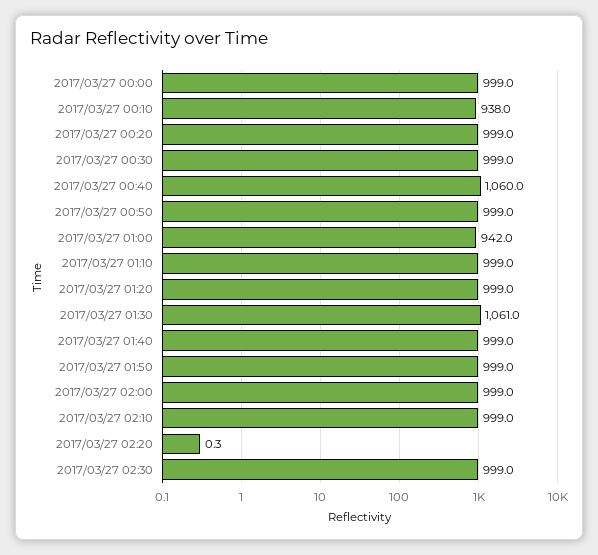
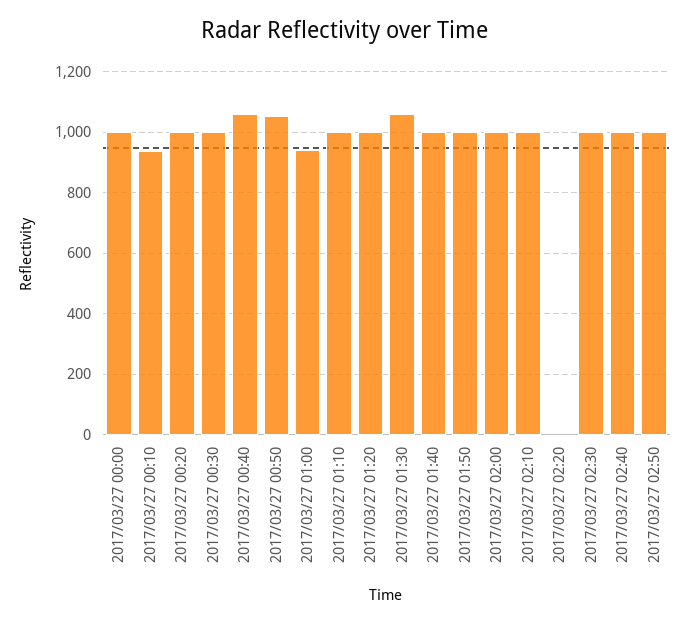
2017/03/27 00:50: 999 -> 1060
2017/03/27 02:40: none -> 1000
2017/03/27 02:50: none -> 1000

